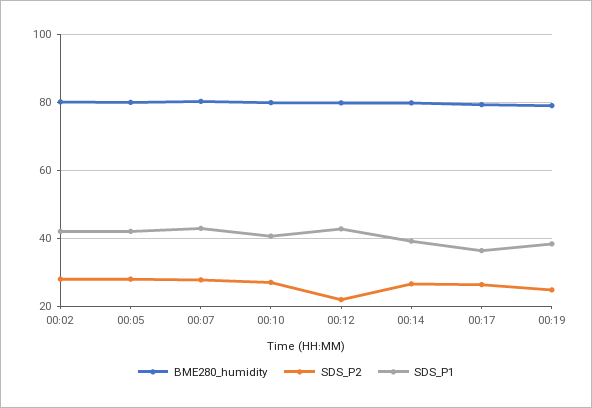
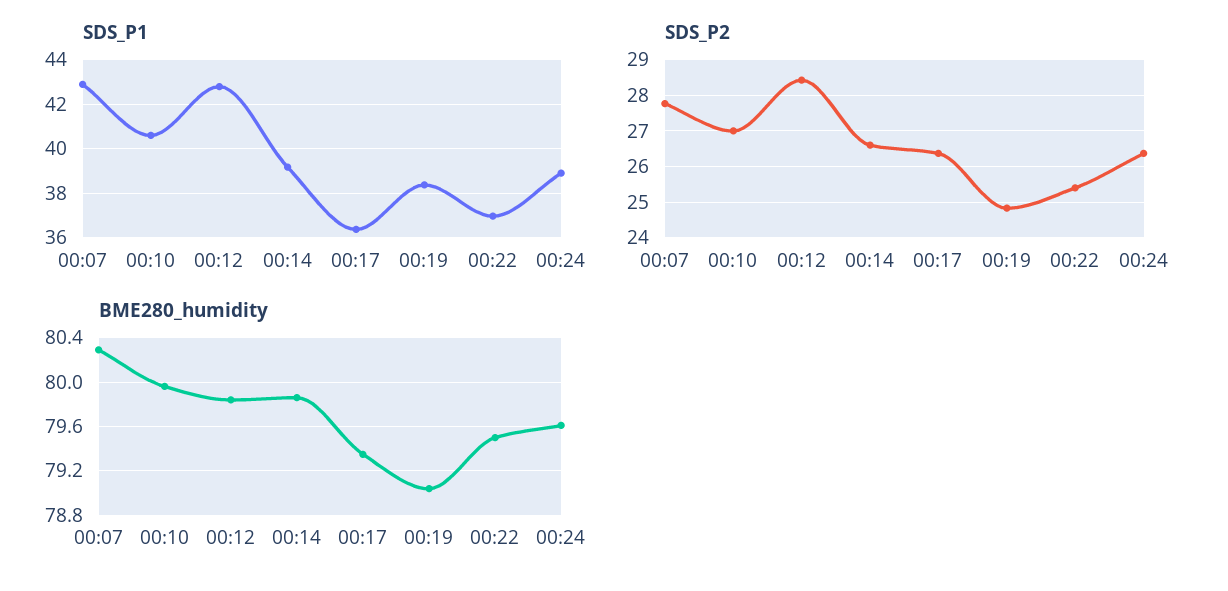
BME280_humidity, 00:02: 80 -> none
SDS_P2, 00:02: 28 -> none
SDS_P1, 00:02: 42 -> none
BME280_humidity, 00:05: 80 -> none
SDS_P2, 00:05: 28 -> none
SDS_P1, 00:05: 42 -> none
SDS_P2, 00:12: 22 -> 28.4
SDS_P1, 00:22: none -> 37
SDS_P1, 00:24: none -> 39
SDS_P2, 00:22: none -> 25.4
SDS_P2, 00:24: none -> 26.4
BME280_humidity, 00:22: none -> 79.5
BME280_humidity, 00:24: none -> 79.6

